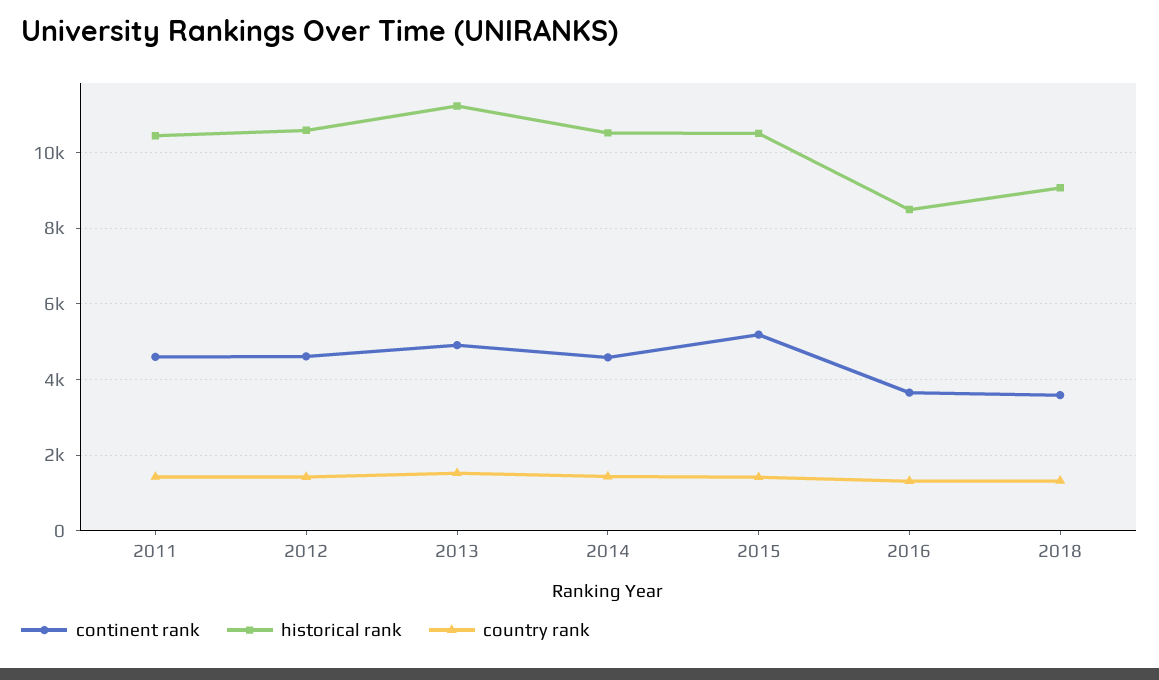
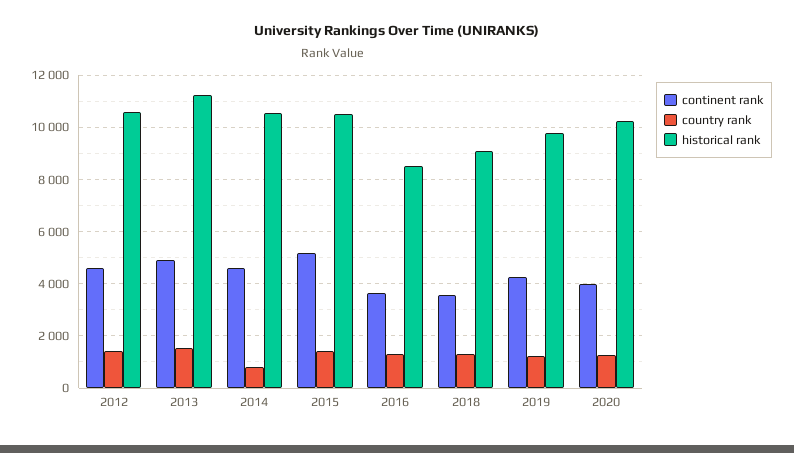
continent rank, 2011: 4600 -> none
historical rank, 2011: 10400 -> none
country rank, 2011: 1400 -> none
country rank, 2014: 1400 -> 750
continent rank, 2019: none -> 4250
country rank, 2019: none -> 1250
historical rank, 2019: none -> 9750
continent rank, 2020: none -> 4000
country rank, 2020: none -> 1250
historical rank, 2020: none -> 10250

